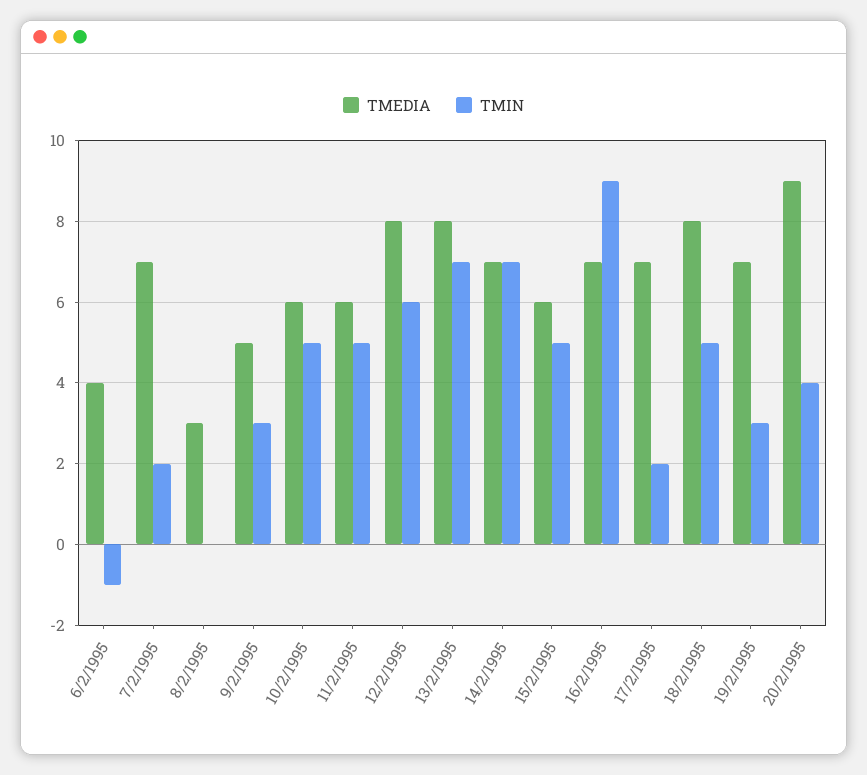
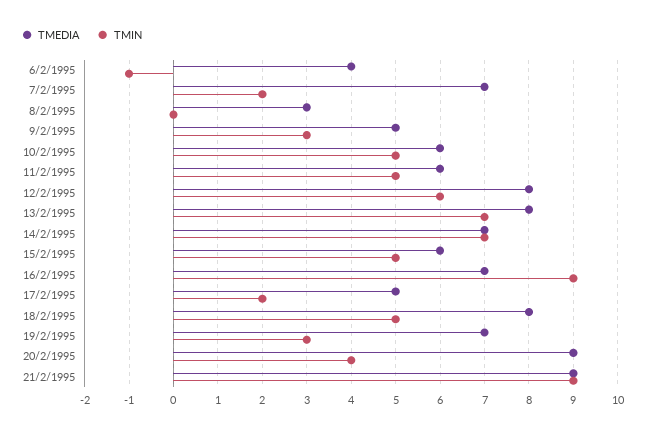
TMEDIA, 17/2/1995: 7 -> 5
TMEDIA, 21/2/1995: none -> 9
TMIN, 21/2/1995: none -> 9

